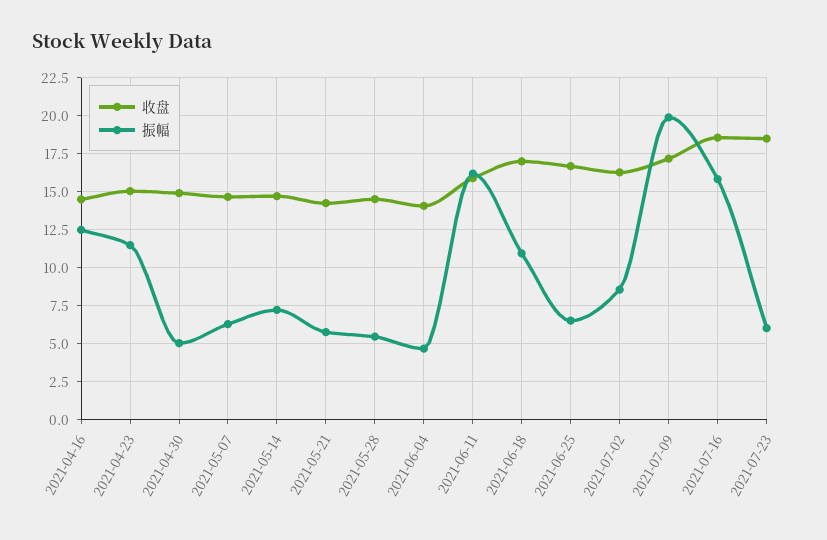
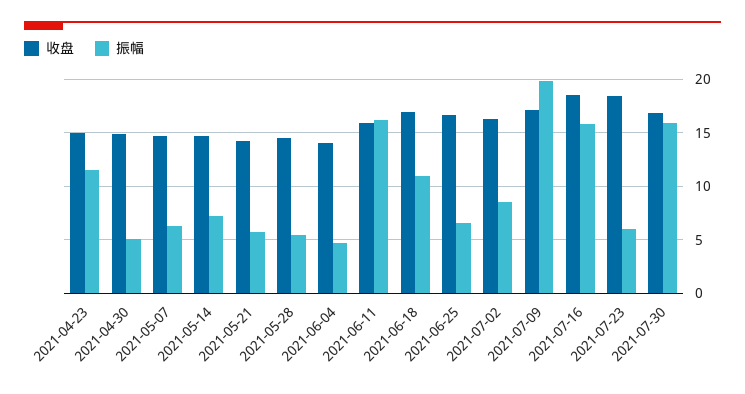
收盘, 2021-04-16: 14.5 -> none
振幅, 2021-04-16: 12.5 -> none
收盘, 2021-07-30: none -> 17
振幅, 2021-07-30: none -> 16

